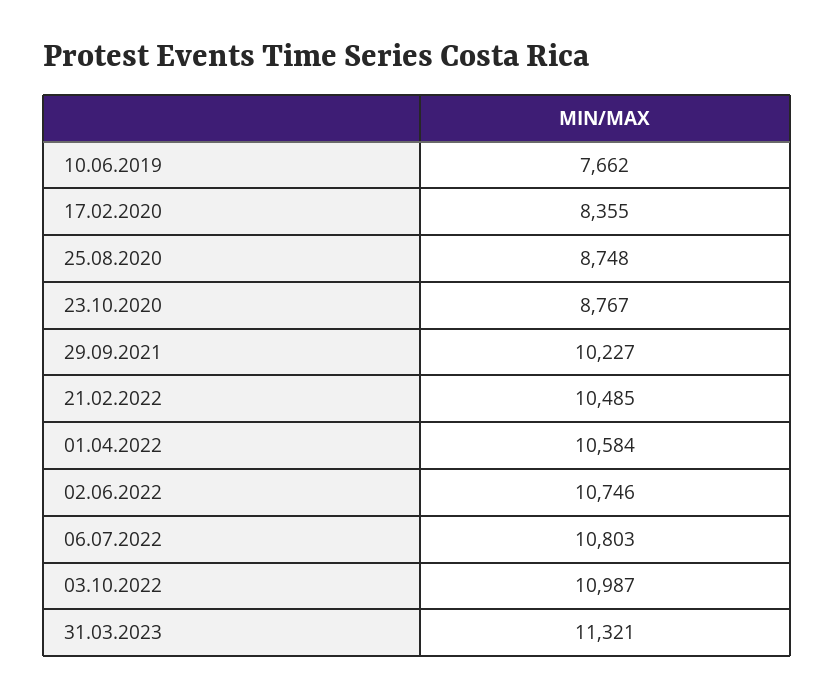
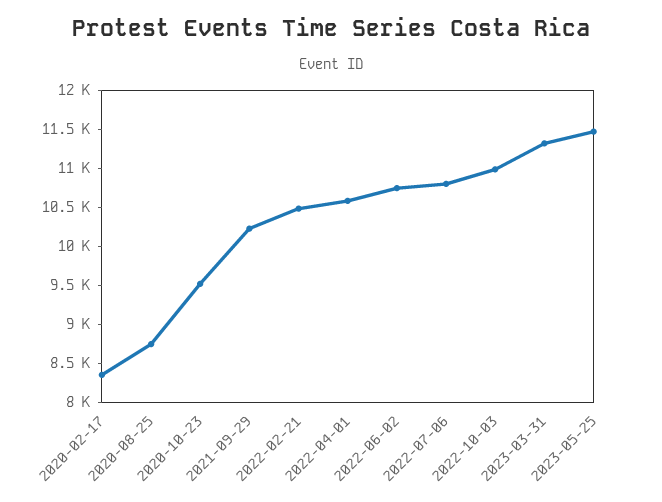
10.06.2019: 7662 -> none
23.10.2020: 8767 -> 9500
2023-05-25: none -> 11500

